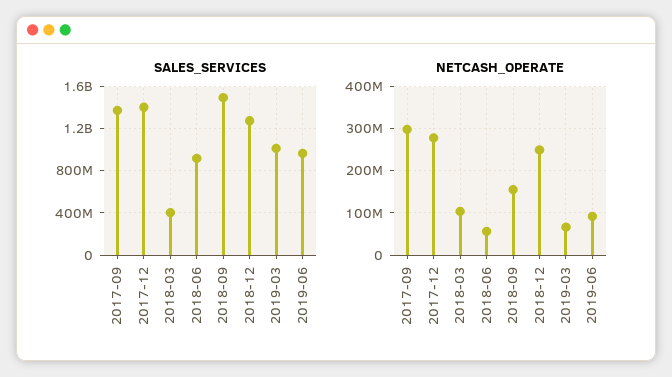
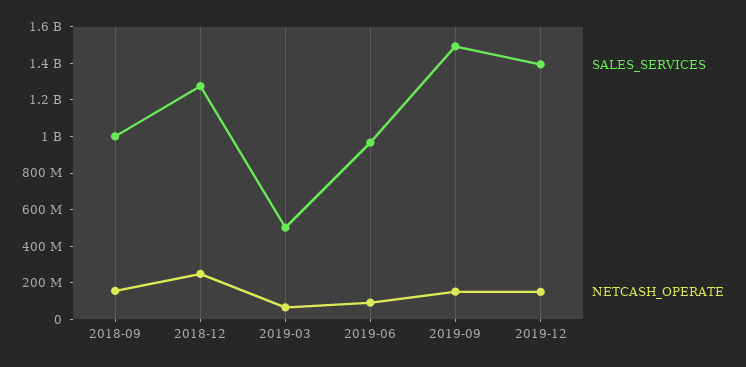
SALES_SERVICES, 2017-09: 1400000000 -> none
SALES_SERVICES, 2017-12: 1400000000 -> none
SALES_SERVICES, 2018-03: 400000000 -> none
SALES_SERVICES, 2018-06: 900000000 -> none
SALES_SERVICES, 2018-09: 1500000000 -> 1000000000
SALES_SERVICES, 2019-03: 1000000000 -> 500000000
NETCASH_OPERATE, 2017-09: 300000000 -> none
NETCASH_OPERATE, 2017-12: 280000000 -> none
NETCASH_OPERATE, 2018-03: 100000000 -> none
NETCASH_OPERATE, 2018-06: 60000000 -> none
SALES_SERVICES, 2019-09: none -> 1500000000
NETCASH_OPERATE, 2019-09: none -> 150000000
SALES_SERVICES, 2019-12: none -> 1400000000
NETCASH_OPERATE, 2019-12: none -> 150000000

